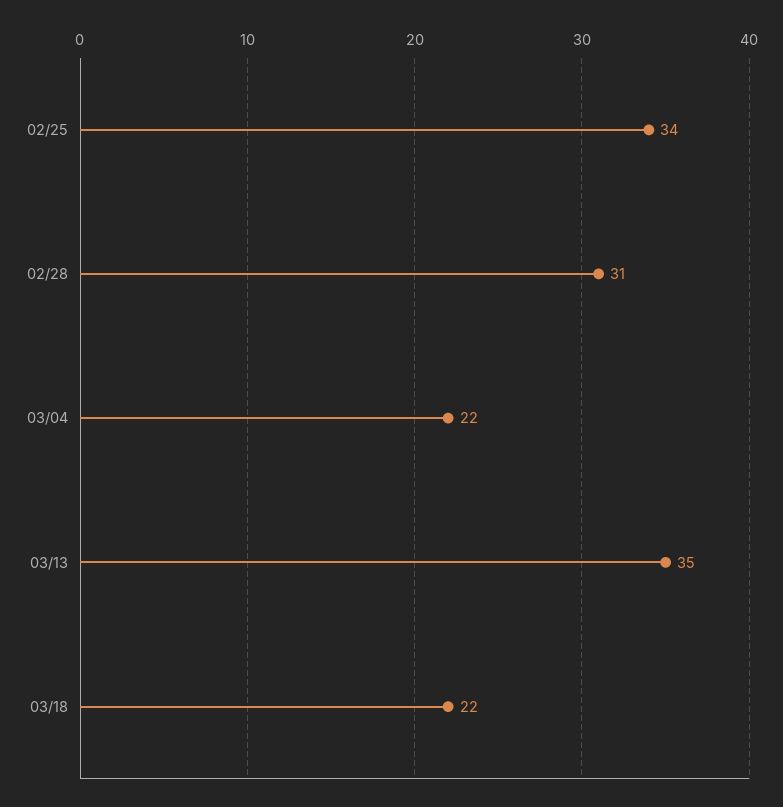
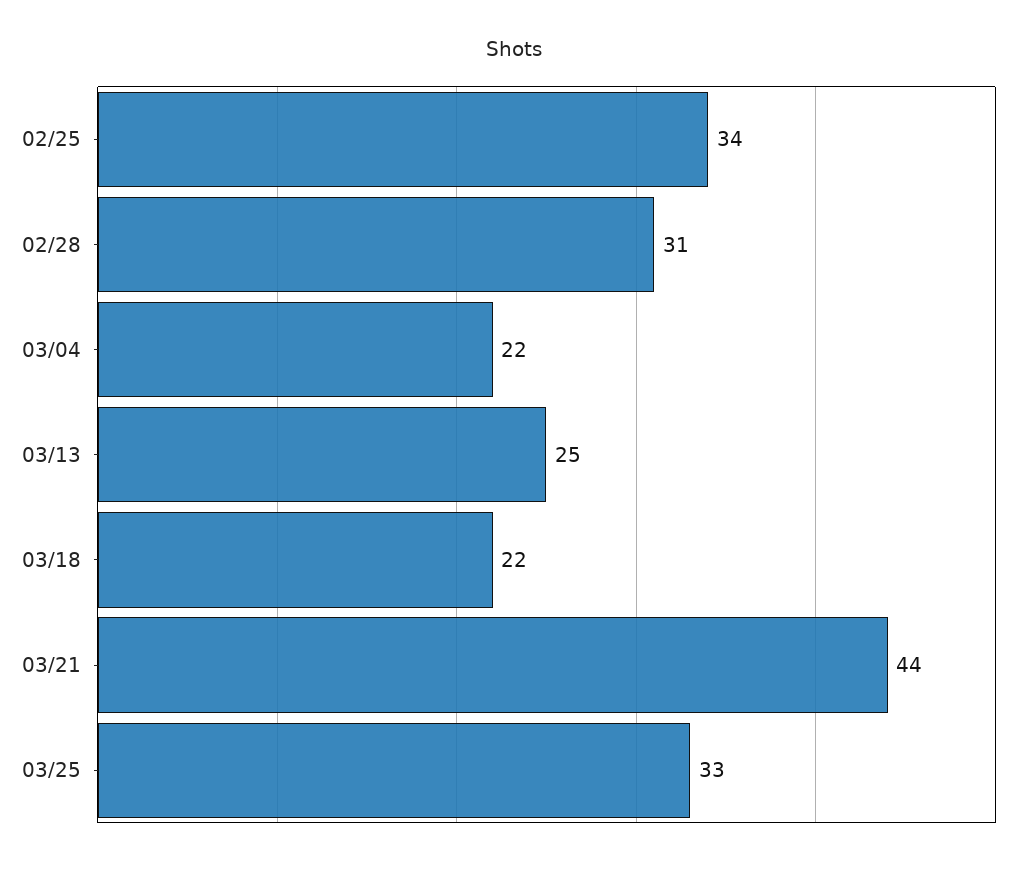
03/13: 35 -> 25
03/21: none -> 44
03/25: none -> 33

